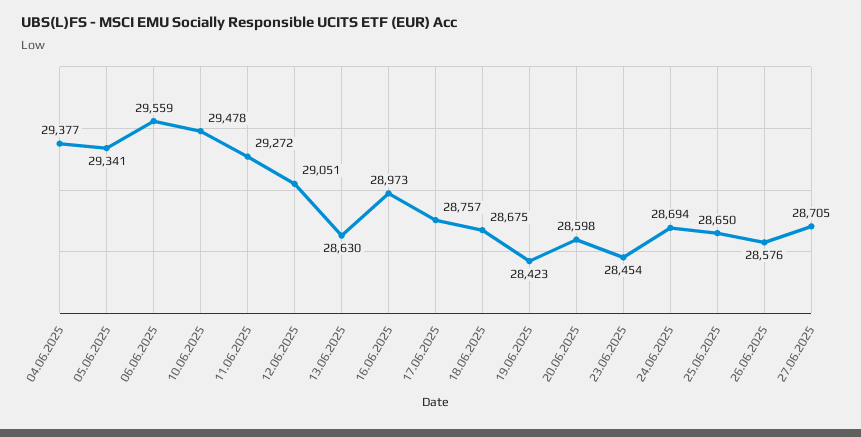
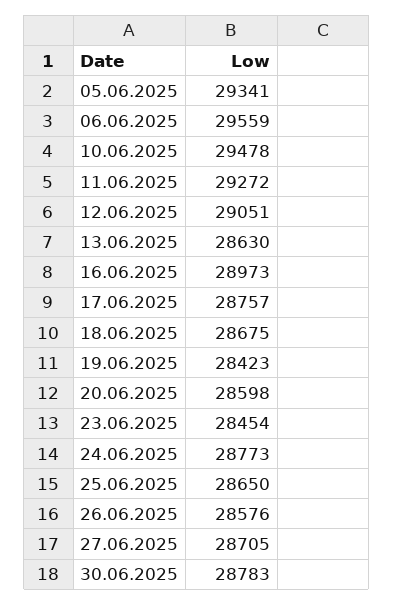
04.06.2025: 29377 -> none
24.06.2025: 28694 -> 28773
30.06.2025: none -> 28783

